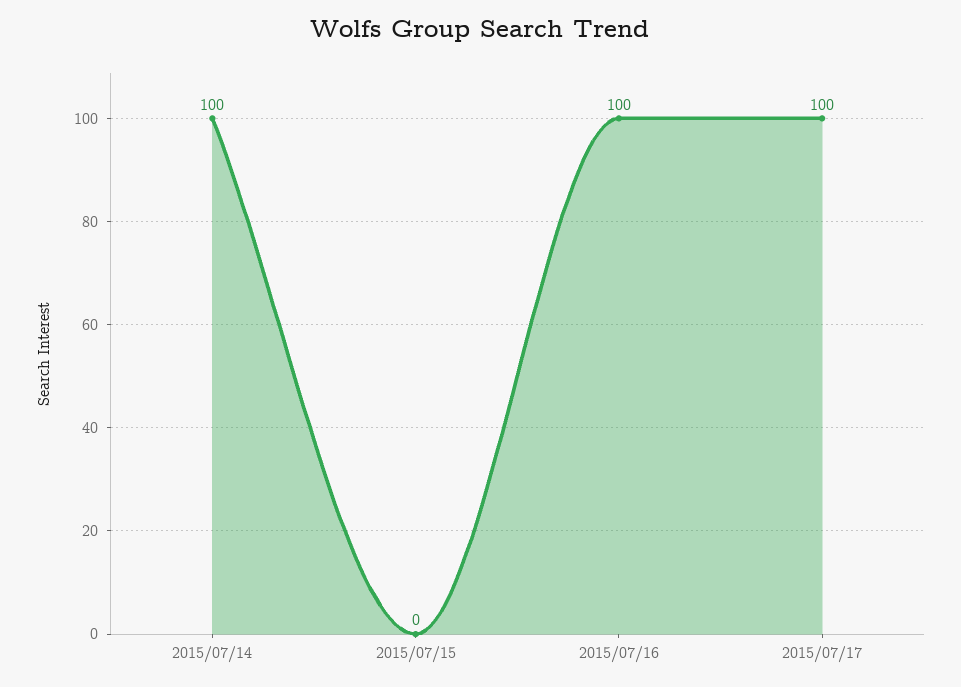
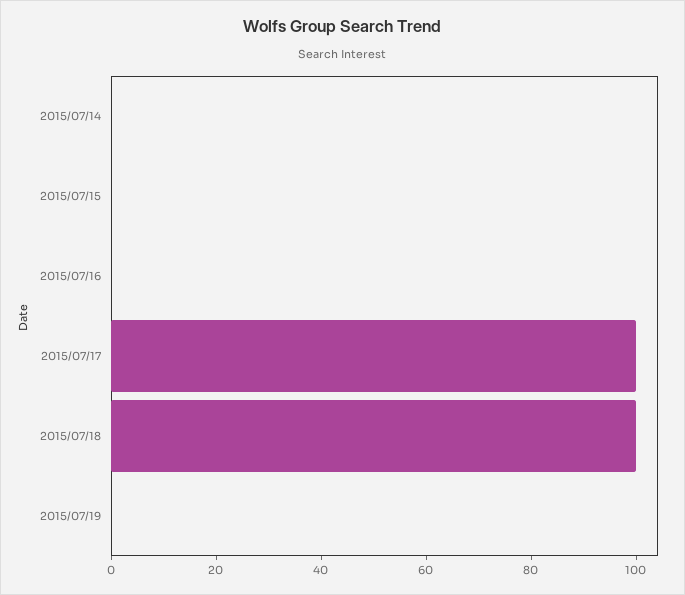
2015/07/14: 100 -> 0
2015/07/16: 100 -> 0
2015/07/18: none -> 100
2015/07/19: none -> 0

